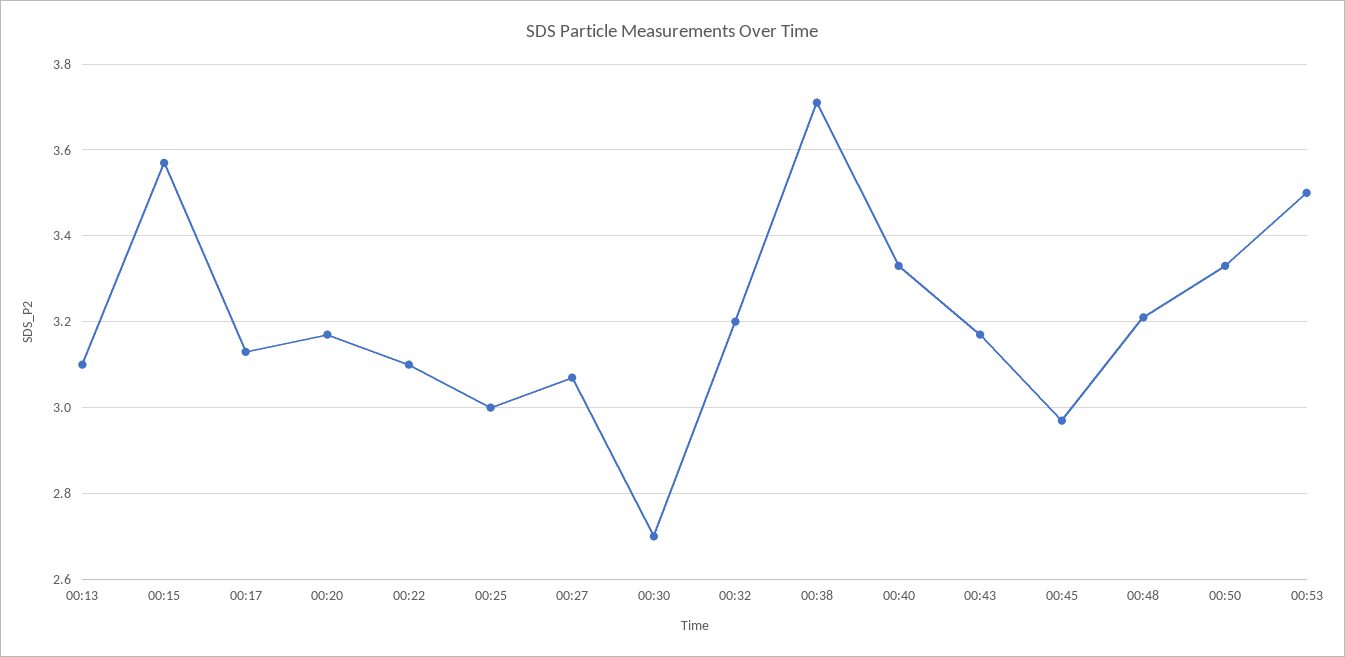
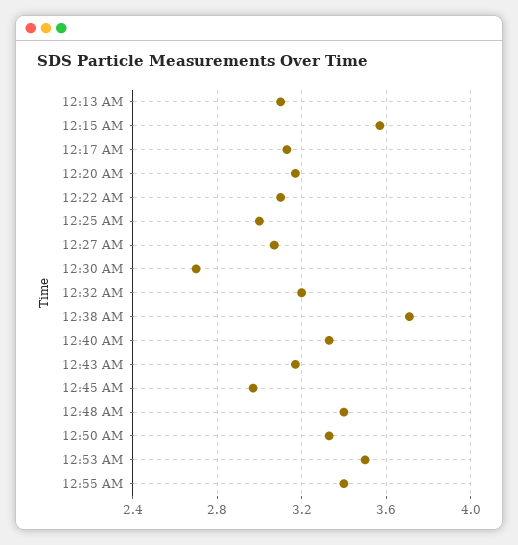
00:48: 3.2 -> 3.4
12:55 AM: none -> 3.4

